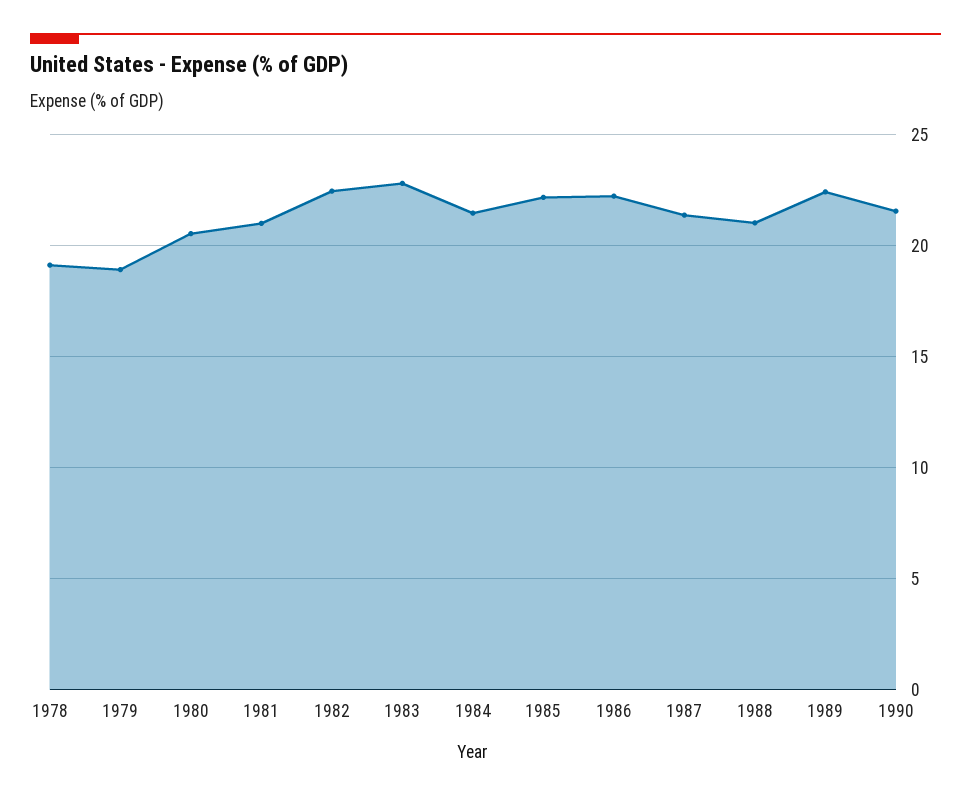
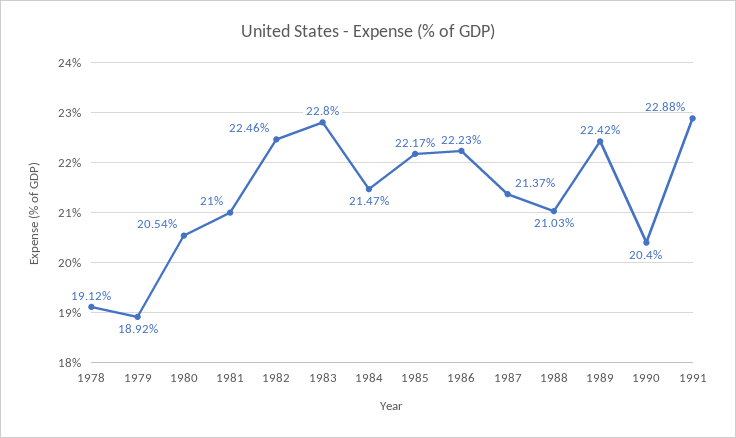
1990: 21.5 -> 20.4
1991: none -> 22.88

